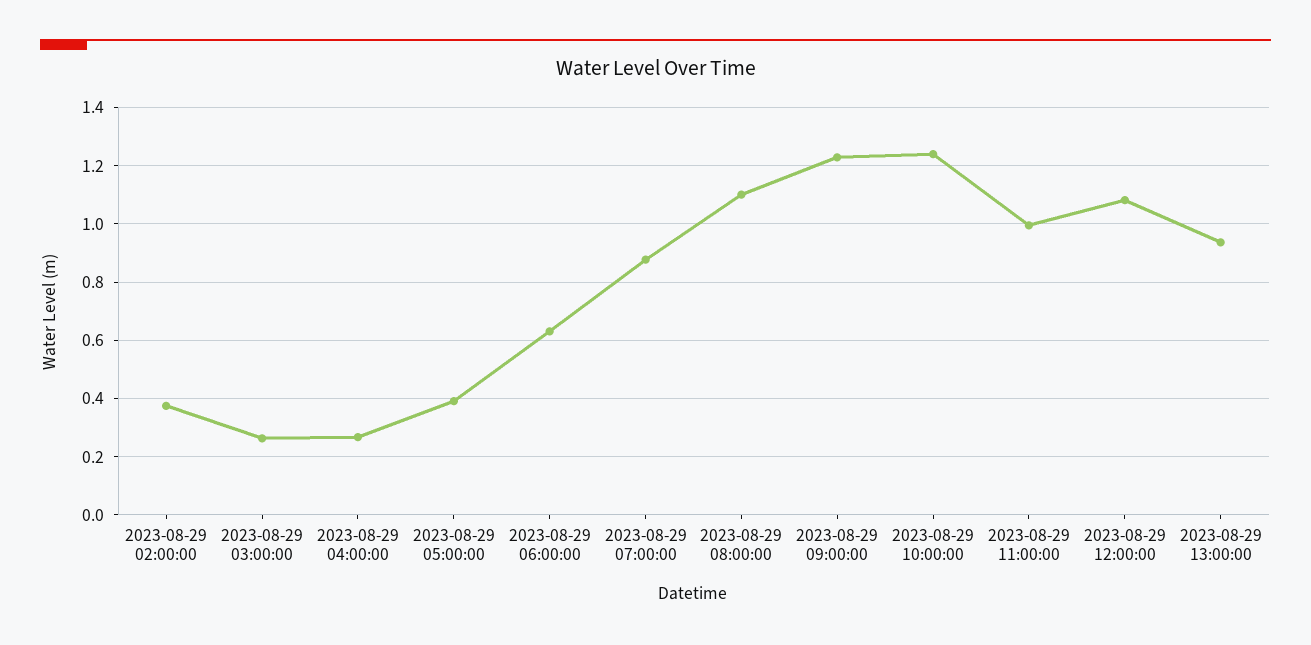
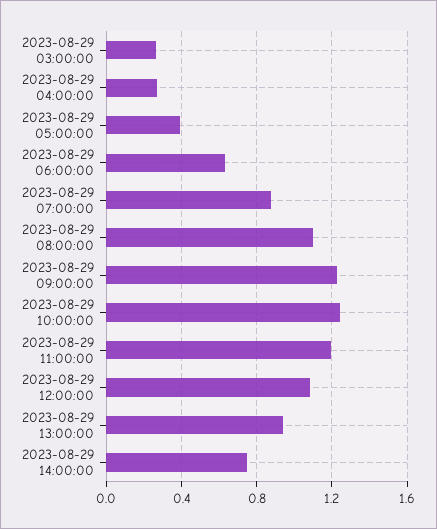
2023-08-29 02:00:00: 0.375 -> none
2023-08-29 11:00:00: 1 -> 1.2
2023-08-29 14:00:00: none -> 0.75

